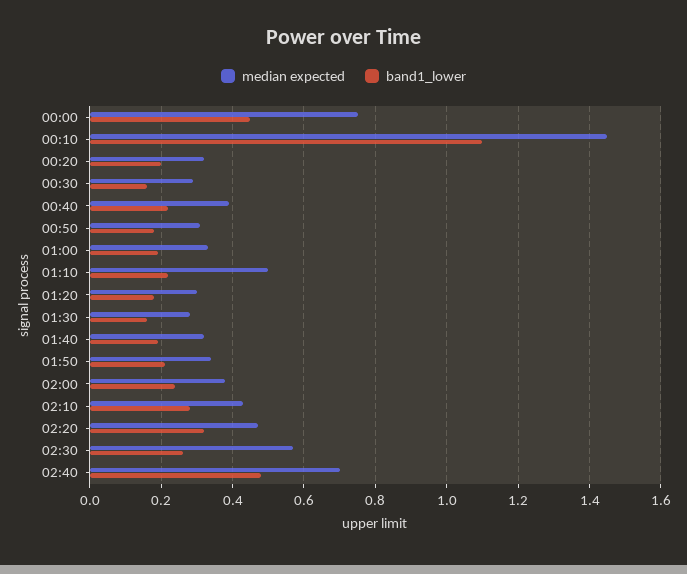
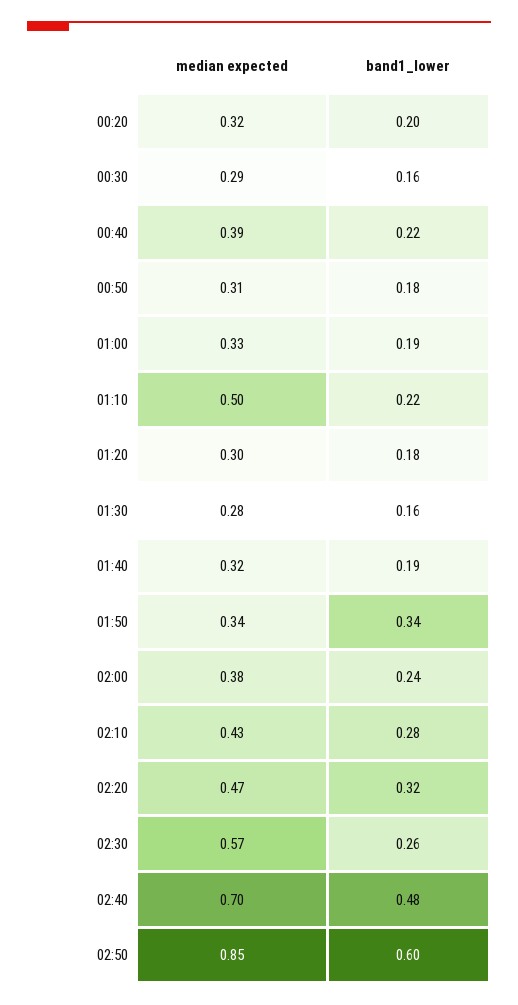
median expected, 00:00: 0.75 -> none
band1_lower, 00:00: 0.45 -> none
median expected, 00:10: 1.45 -> none
band1_lower, 00:10: 1.1 -> none
band1_lower, 01:50: 0.2 -> 0.34
median expected, 02:50: none -> 0.85
band1_lower, 02:50: none -> 0.6

